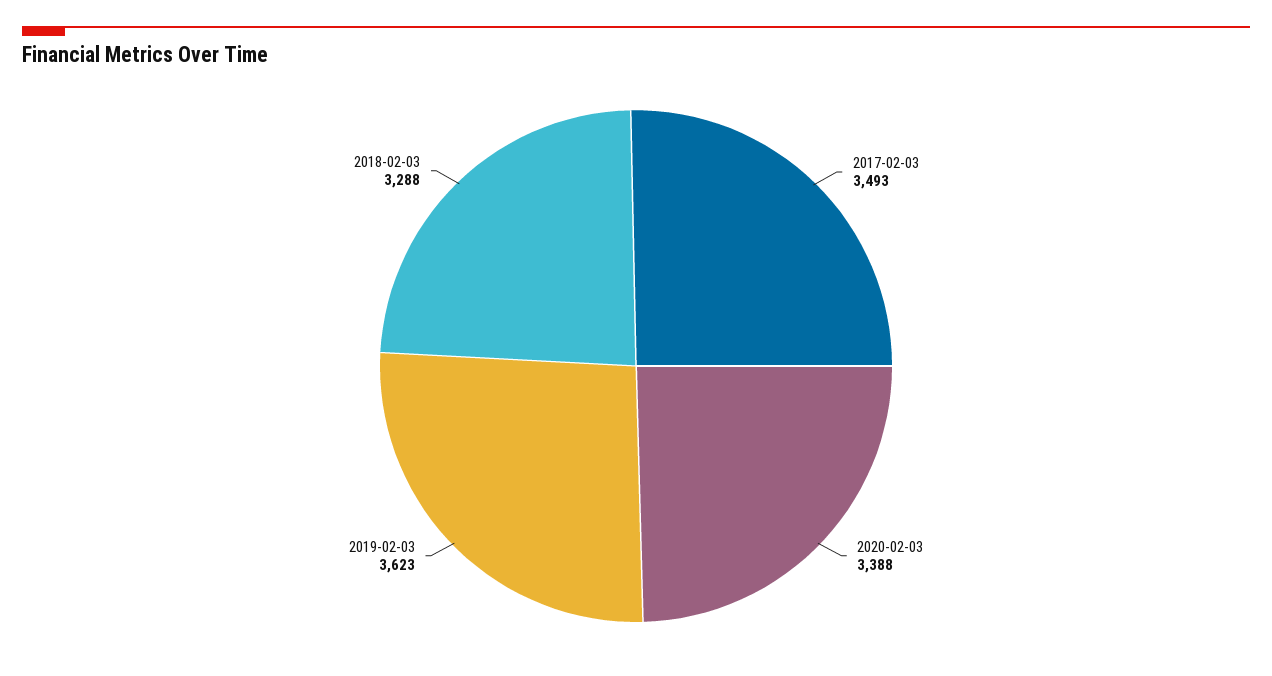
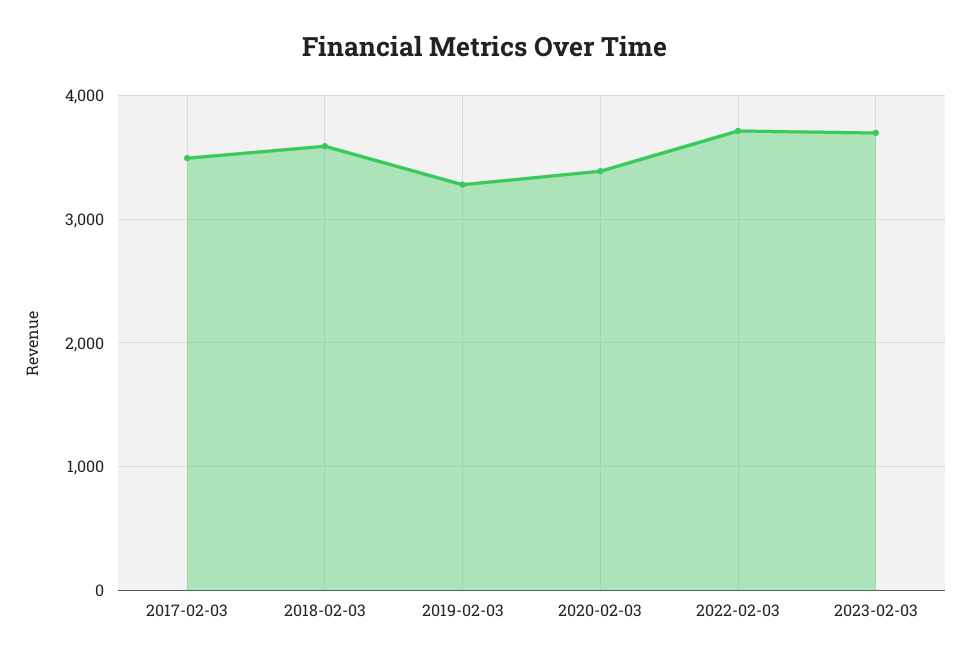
2019-02-03: 3623 -> 3300
2018-02-03: 3288 -> 3600
2022-02-03: none -> 3700
2023-02-03: none -> 3700

